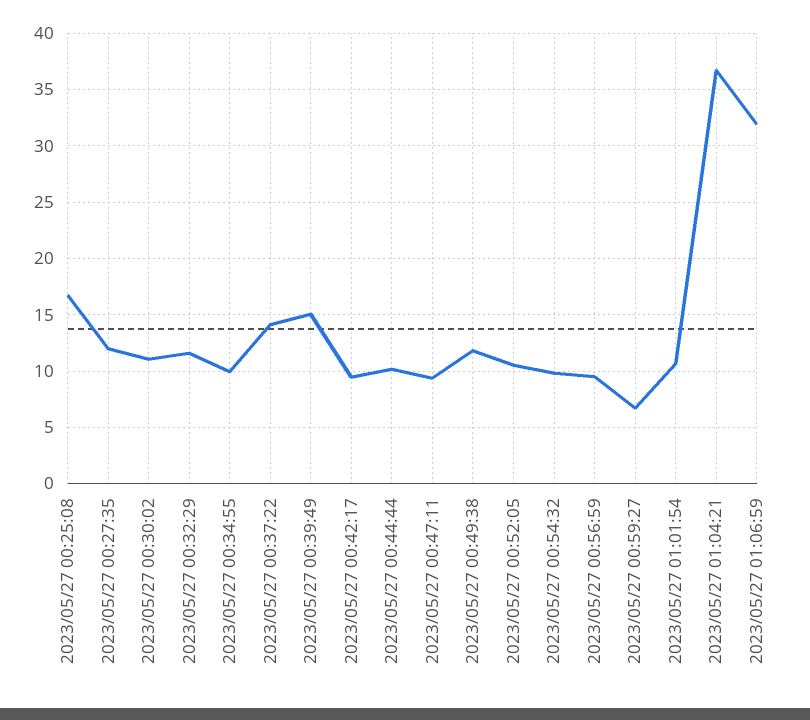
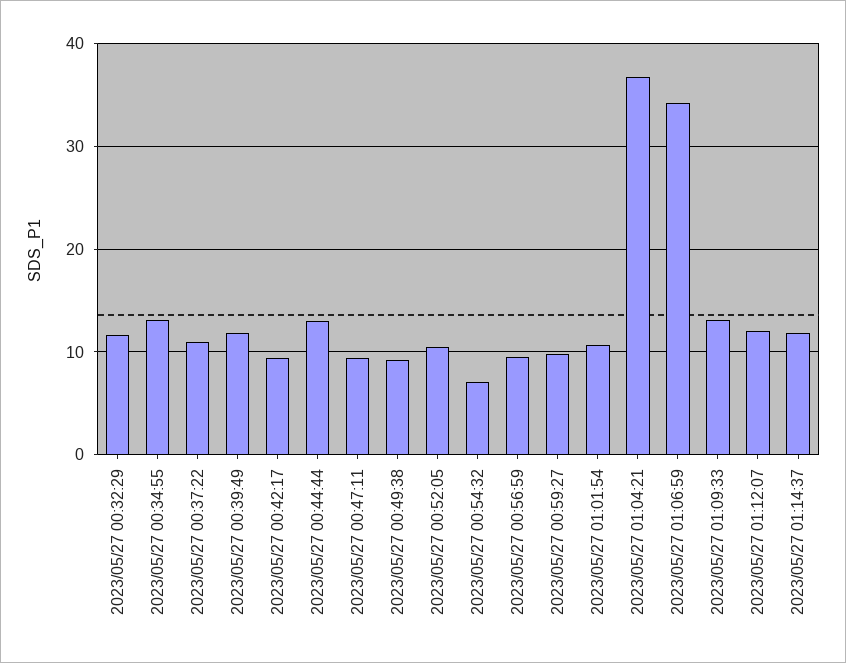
2023/05/27 00:25:08: 17 -> none
2023/05/27 00:27:35: 12 -> none
2023/05/27 00:30:02: 11 -> none
2023/05/27 00:34:55: 10 -> 13
2023/05/27 00:37:22: 14 -> 11
2023/05/27 00:39:49: 15 -> 12
2023/05/27 00:44:44: 10 -> 13
2023/05/27 00:49:38: 12 -> 9
2023/05/27 00:54:32: 10 -> 7
2023/05/27 00:59:27: 7 -> 10
2023/05/27 01:06:59: 32 -> 34
2023/05/27 01:09:33: none -> 13
2023/05/27 01:12:07: none -> 12
2023/05/27 01:14:37: none -> 12

